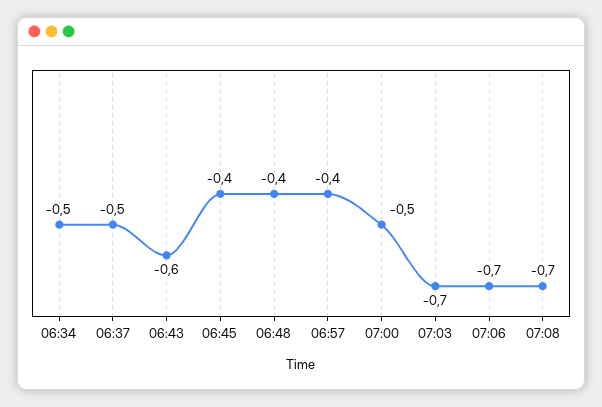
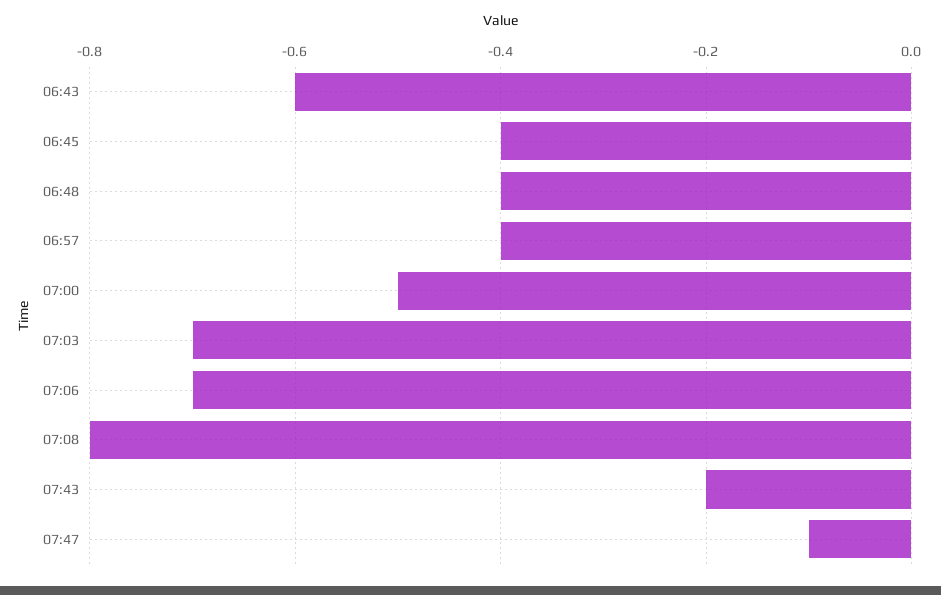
06:34: -0.5 -> none
06:37: -0.5 -> none
07:08: -0.7 -> -0.8
07:43: none -> -0.2
07:47: none -> -0.1

